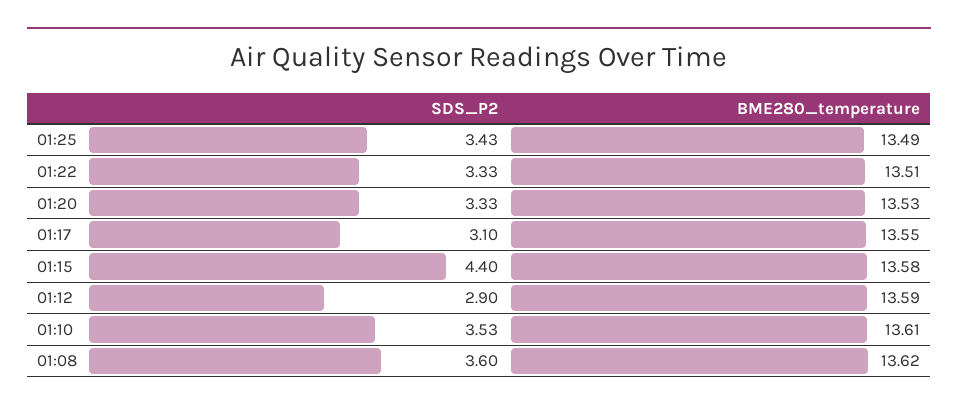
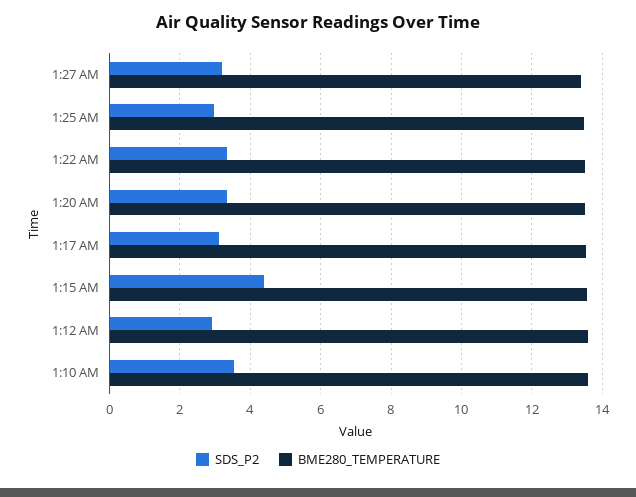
SDS_P2, 01:25: 3.43 -> 3
SDS_P2, 01:08: 3.6 -> none
BME280_temperature, 01:08: 13.62 -> none
SDS_P2, 1:27 AM: none -> 3.2
BME280_temperature, 1:27 AM: none -> 13.4

